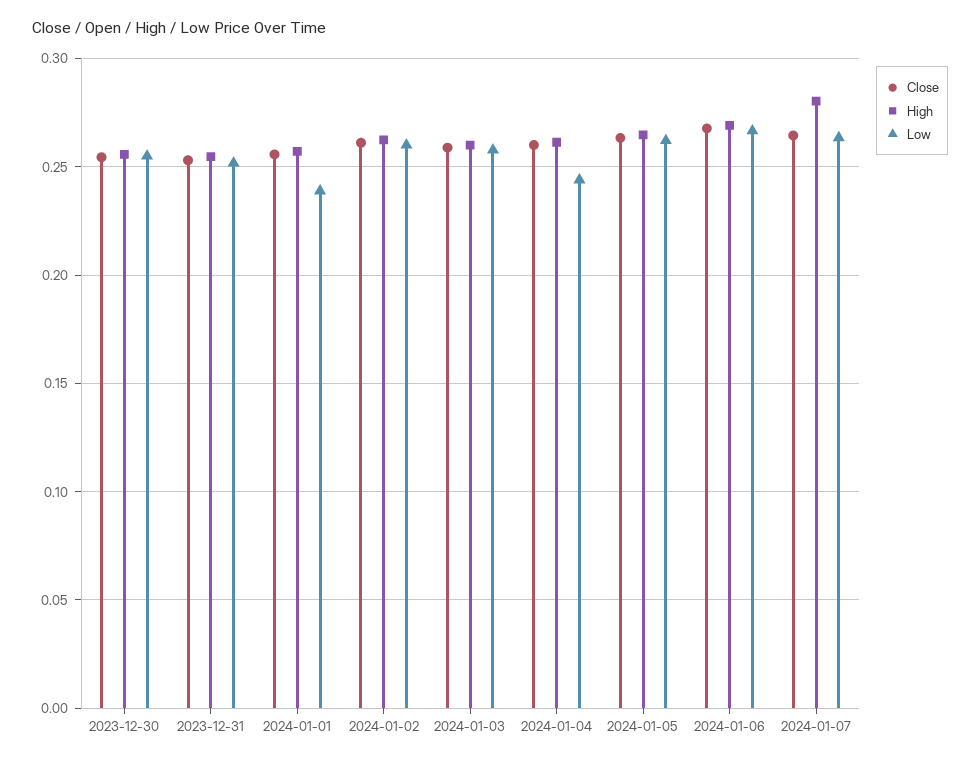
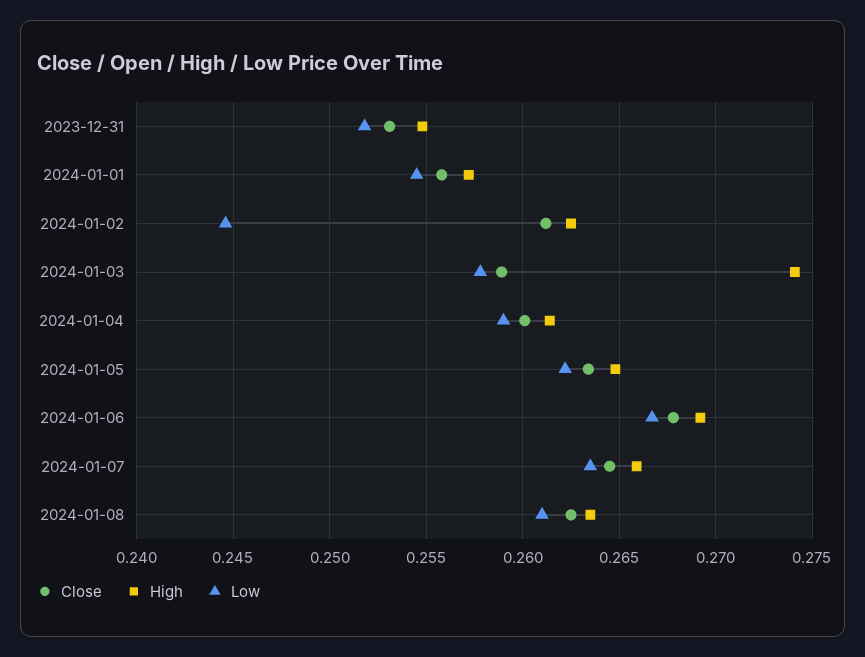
Close, 2023-12-30: 0.255 -> none
High, 2023-12-30: 0.255 -> none
Low, 2023-12-30: 0.255 -> none
Low, 2024-01-01: 0.24 -> 0.2545
Low, 2024-01-02: 0.26 -> 0.2445
High, 2024-01-03: 0.26 -> 0.274
Low, 2024-01-04: 0.245 -> 0.259
High, 2024-01-07: 0.28 -> 0.266
Close, 2024-01-08: none -> 0.2625
High, 2024-01-08: none -> 0.2635
Low, 2024-01-08: none -> 0.261

